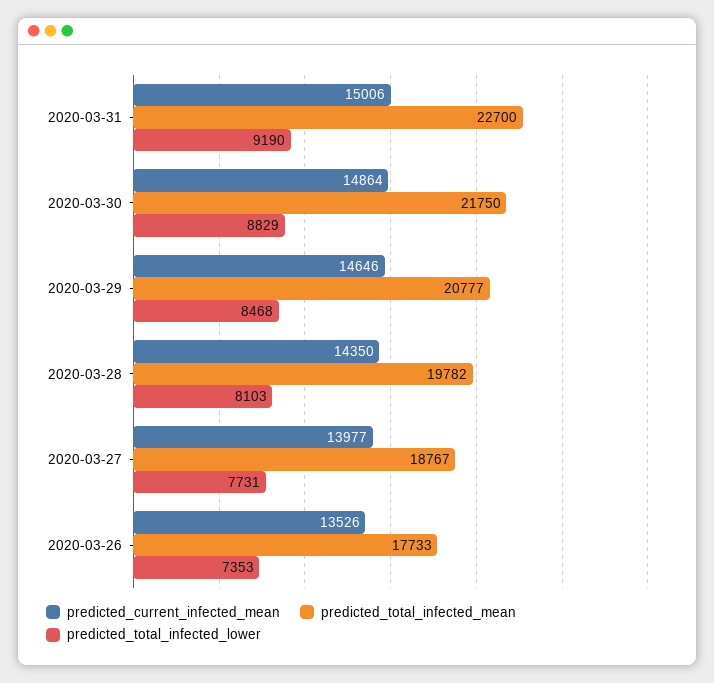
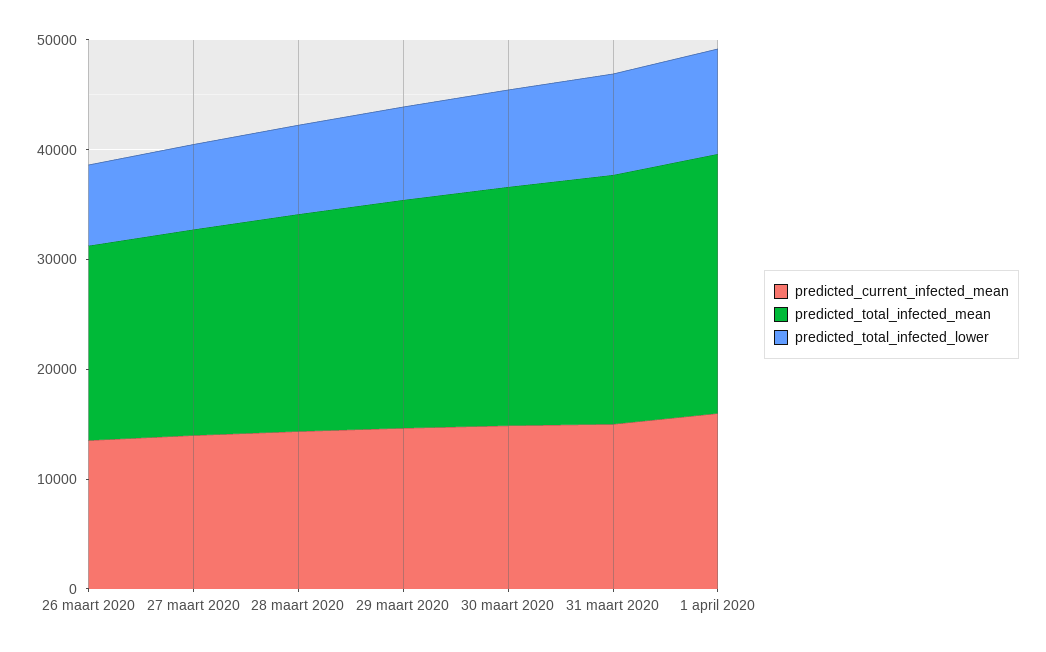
predicted_current_infected_mean, 1 april 2020: none -> 16000
predicted_total_infected_mean, 1 april 2020: none -> 24000
predicted_total_infected_lower, 1 april 2020: none -> 10000

